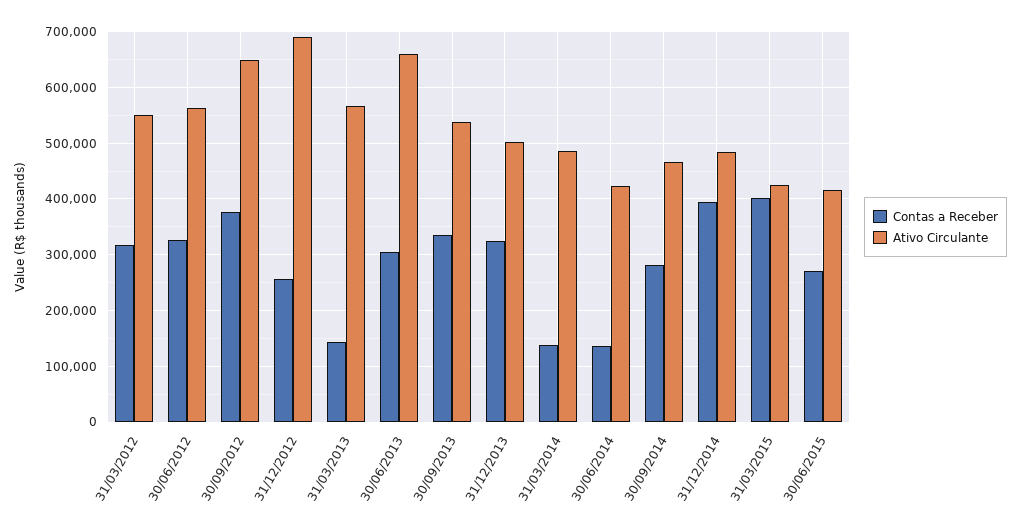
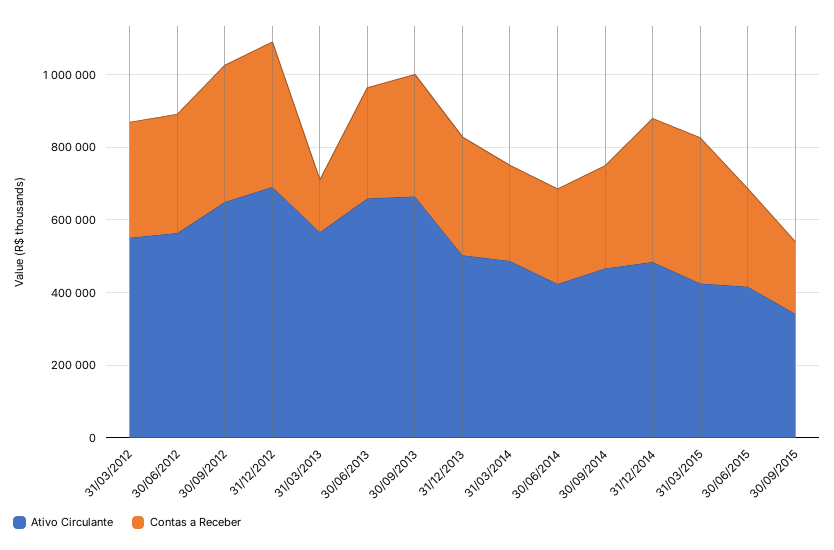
Contas a Receber, 31/12/2012: 260000 -> 400000
Ativo Circulante, 30/09/2013: 540000 -> 650000
Contas a Receber, 31/03/2014: 140000 -> 250000
Contas a Receber, 30/06/2014: 140000 -> 250000
Ativo Circulante, 30/09/2015: none -> 350000
Contas a Receber, 30/09/2015: none -> 200000

